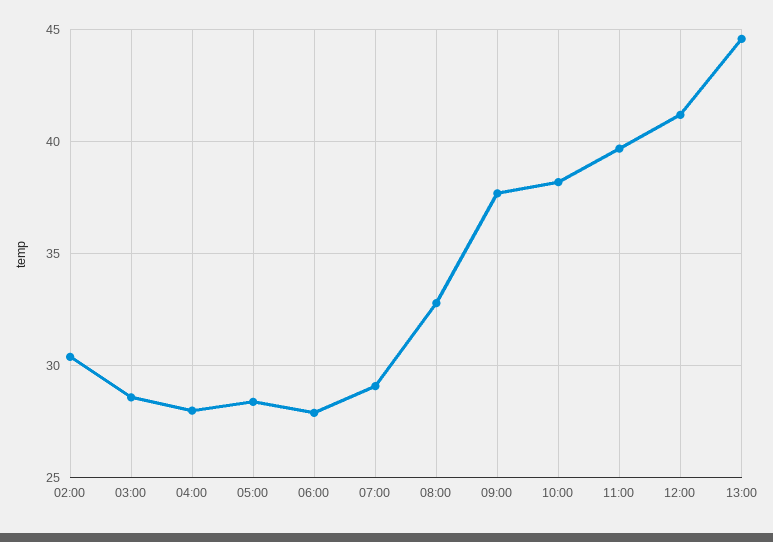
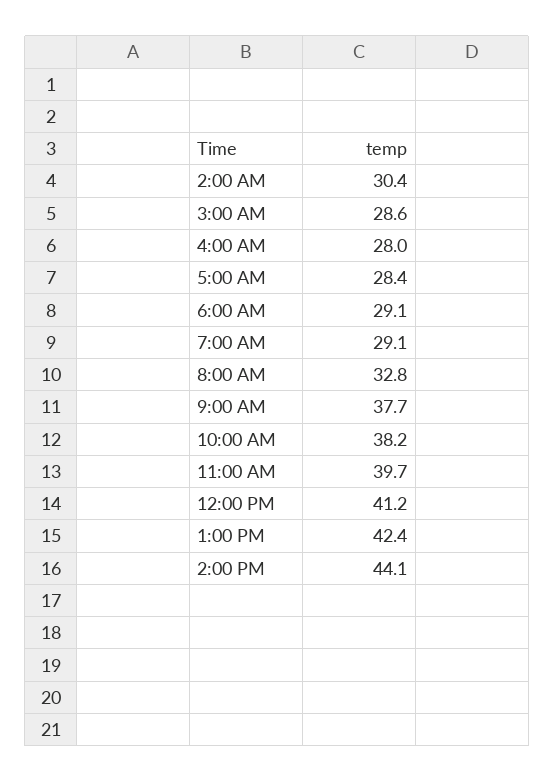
06:00: 28 -> 29.1
13:00: 44.5 -> 42.4
2:00 PM: none -> 44.1

